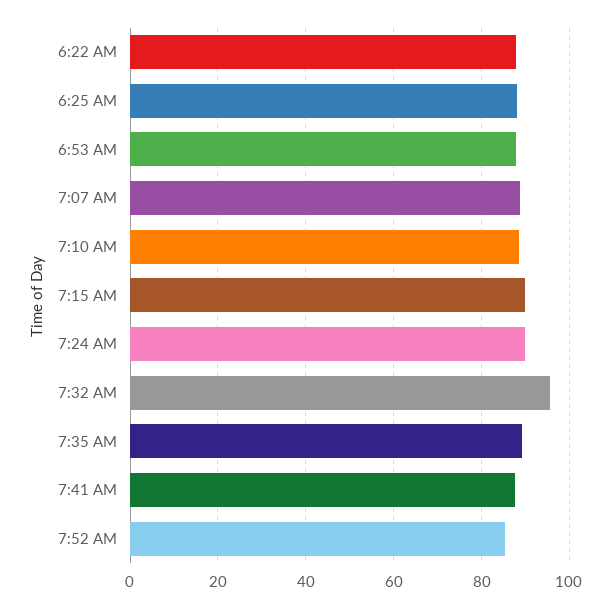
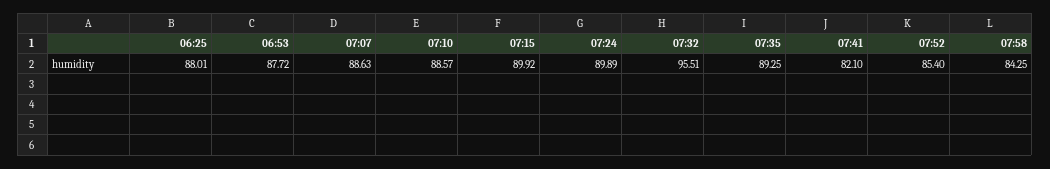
6:22 AM: 88 -> none
7:41 AM: 88 -> 82.1
07:58: none -> 84.25

